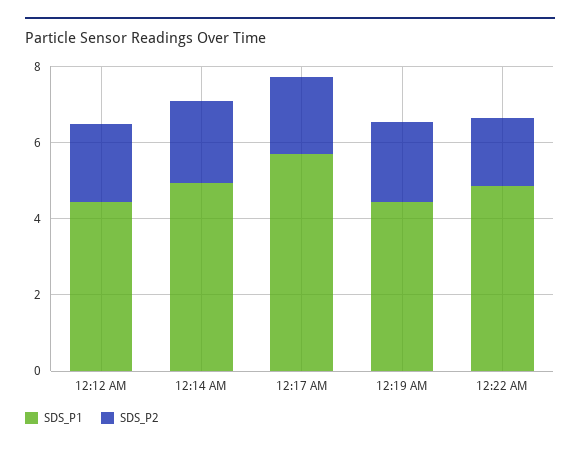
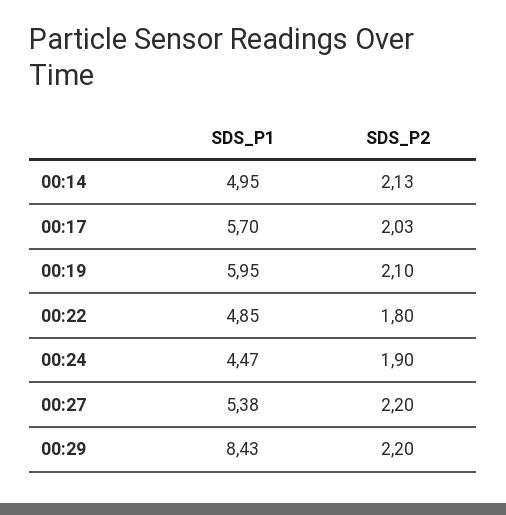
SDS_P1, 12:12 AM: 4.5 -> none
SDS_P2, 12:12 AM: 2 -> none
SDS_P1, 12:19 AM: 4.5 -> 5.95
SDS_P1, 00:24: none -> 4.47
SDS_P2, 00:24: none -> 1.9
SDS_P1, 00:27: none -> 5.38
SDS_P2, 00:27: none -> 2.2
SDS_P1, 00:29: none -> 8.43
SDS_P2, 00:29: none -> 2.2

